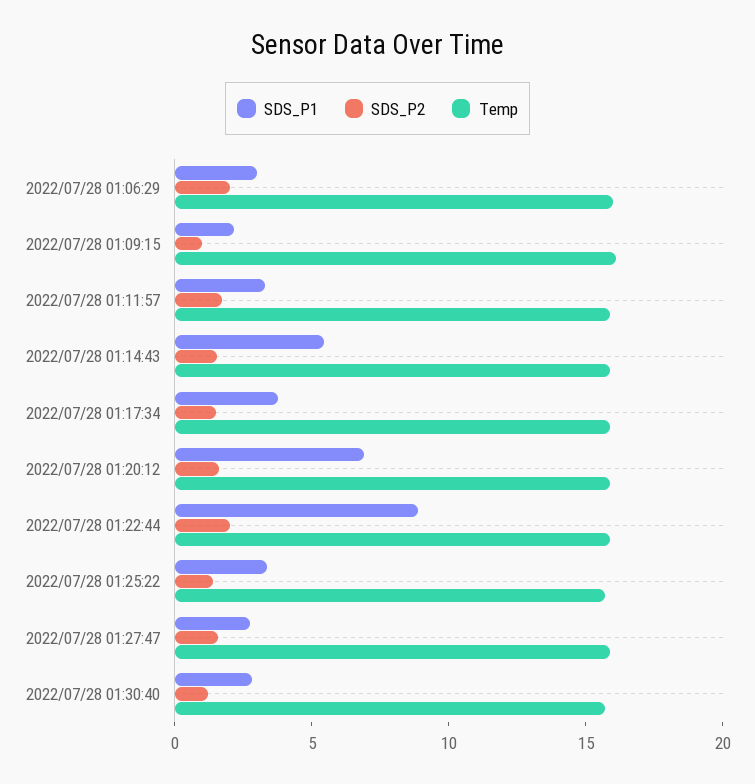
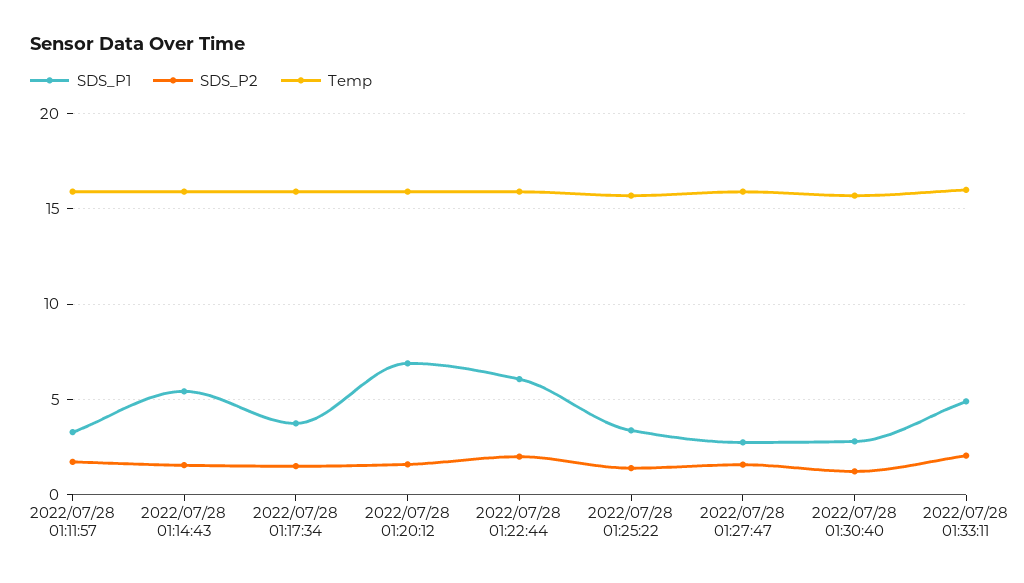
SDS_P1, 2022/07/28 01:06:29: 3 -> none
SDS_P2, 2022/07/28 01:06:29: 2 -> none
Temp, 2022/07/28 01:06:29: 16 -> none
SDS_P1, 2022/07/28 01:09:15: 2 -> none
SDS_P2, 2022/07/28 01:09:15: 1 -> none
Temp, 2022/07/28 01:09:15: 16 -> none
SDS_P1, 2022/07/28 01:22:44: 9 -> 6
SDS_P1, 2022/07/28 01:33:11: none -> 5
SDS_P2, 2022/07/28 01:33:11: none -> 2
Temp, 2022/07/28 01:33:11: none -> 16

